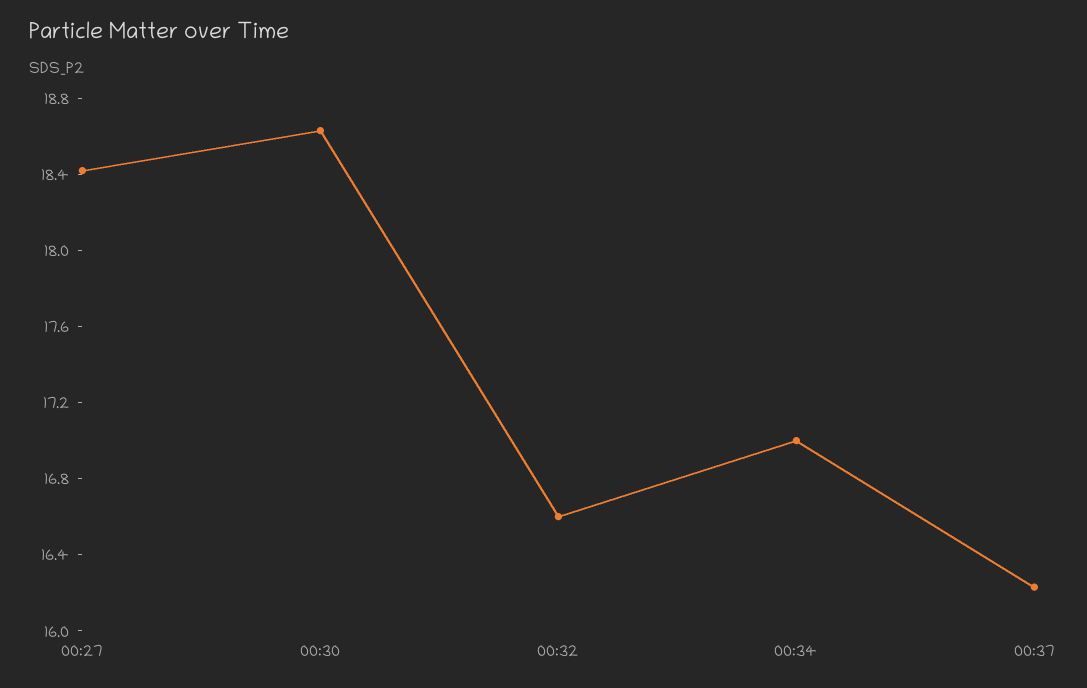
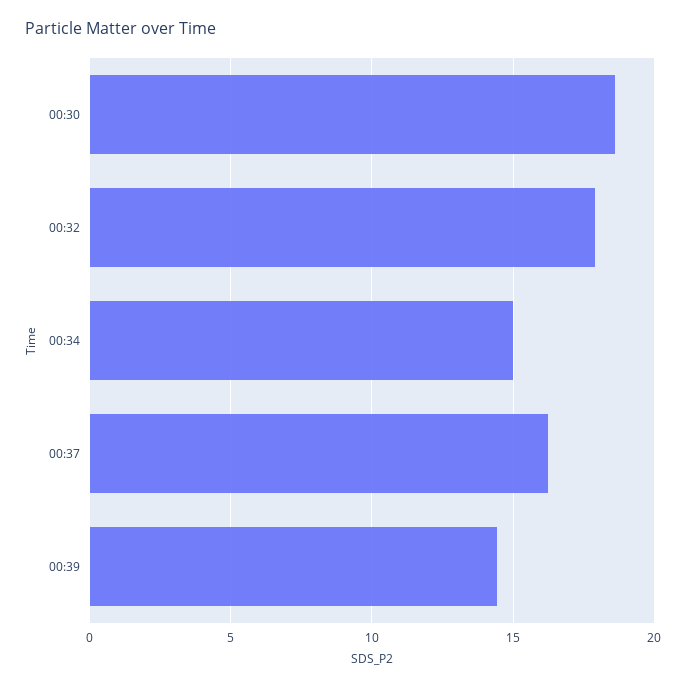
00:27: 18.4 -> none
00:32: 16.6 -> 18
00:34: 17 -> 15
00:39: none -> 14.5

